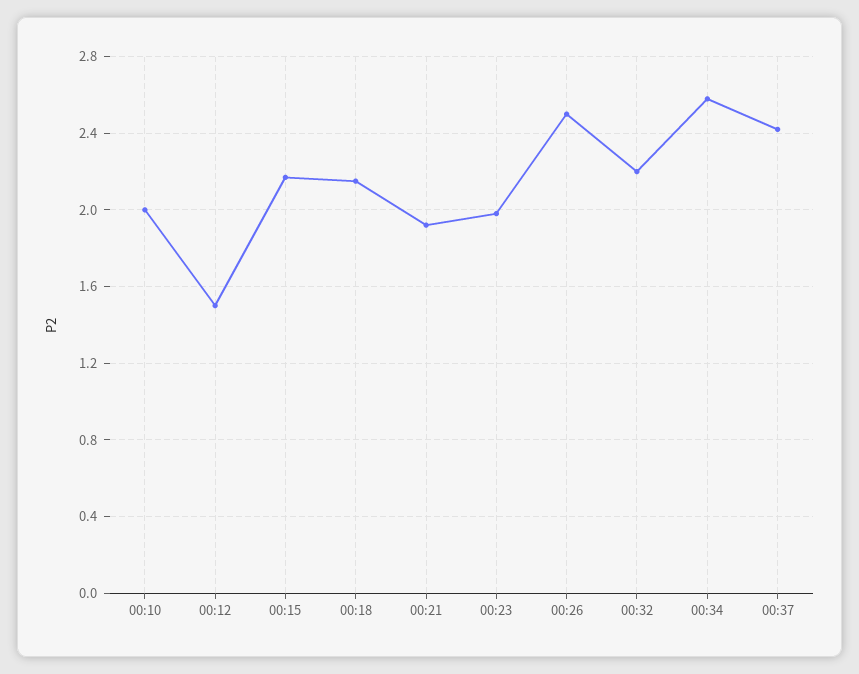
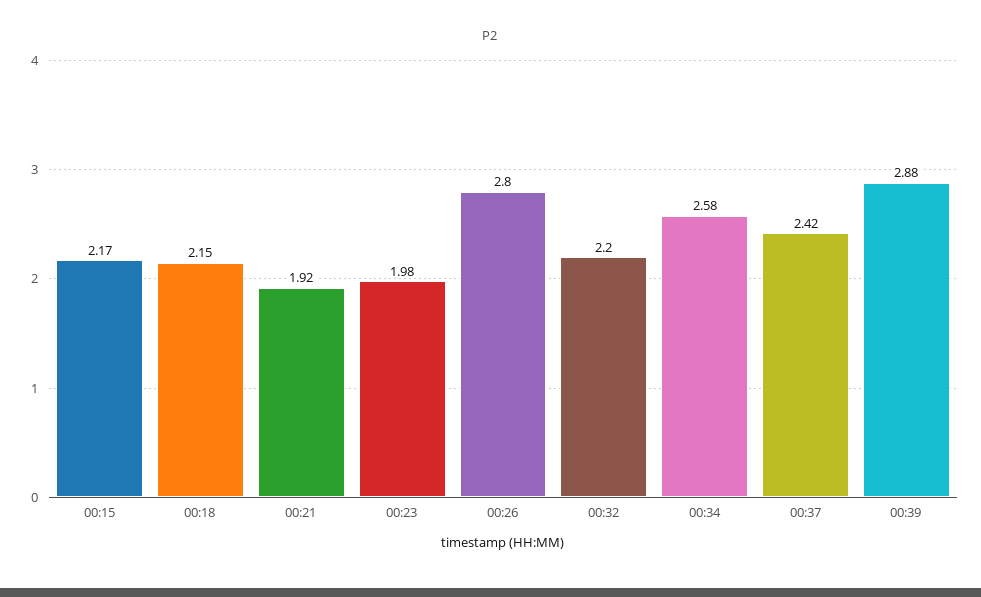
00:10: 2 -> none
00:12: 1.5 -> none
00:26: 2.5 -> 2.8
00:39: none -> 2.88

